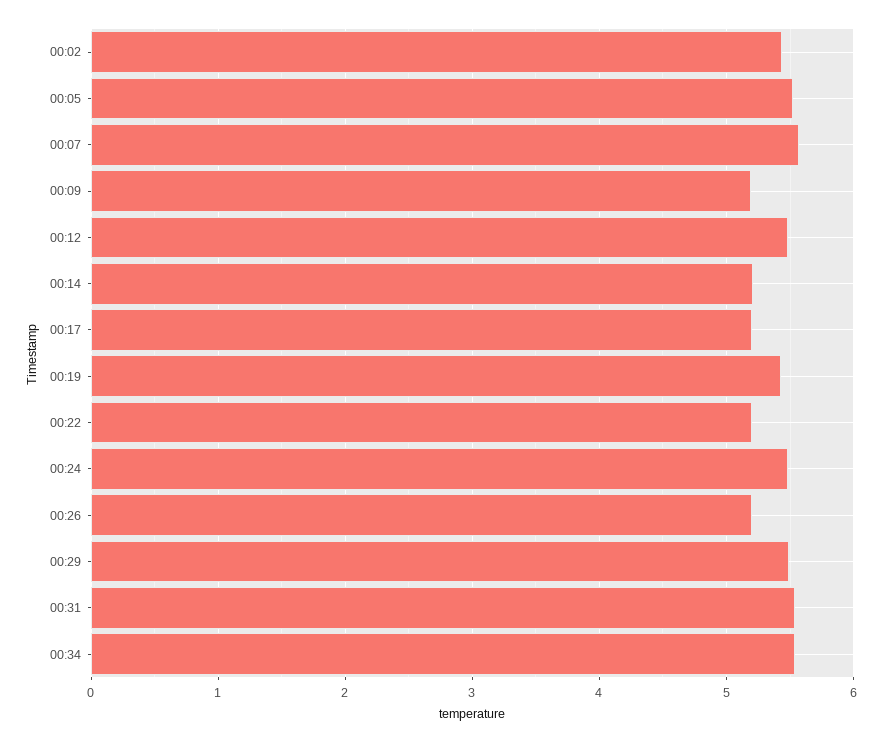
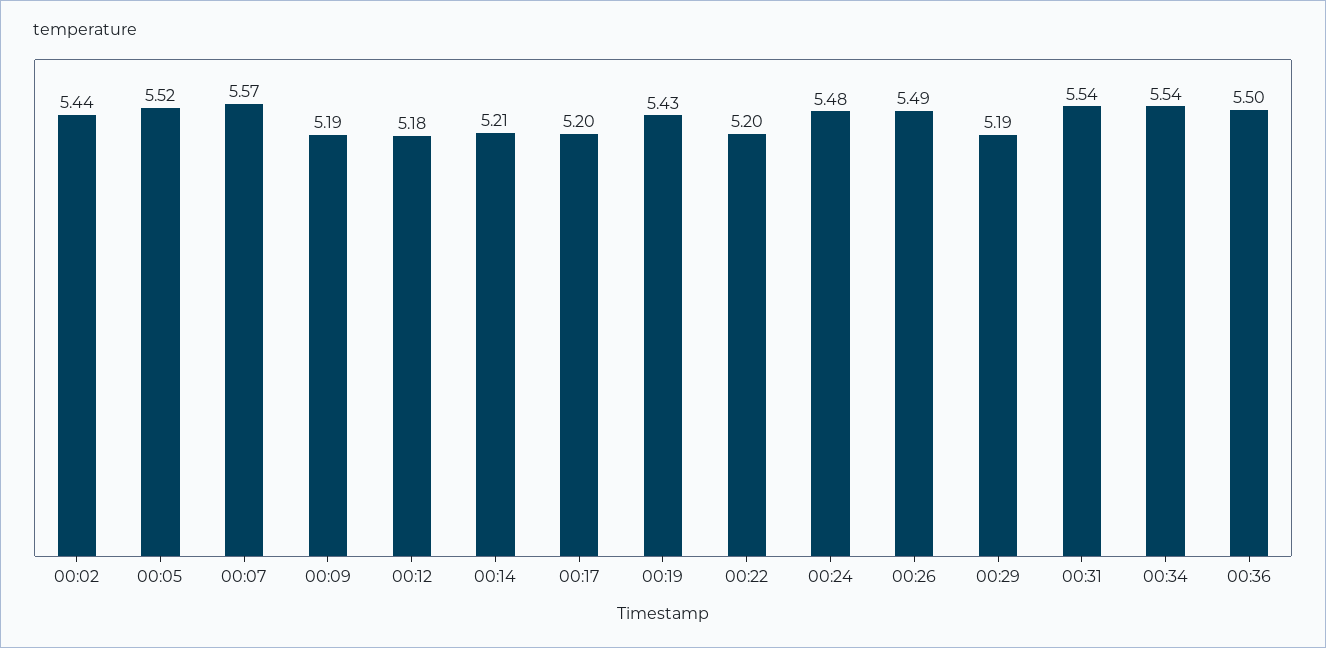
00:12: 5.5 -> 5.18
00:26: 5.2 -> 5.49
00:29: 5.5 -> 5.19
00:36: none -> 5.5

